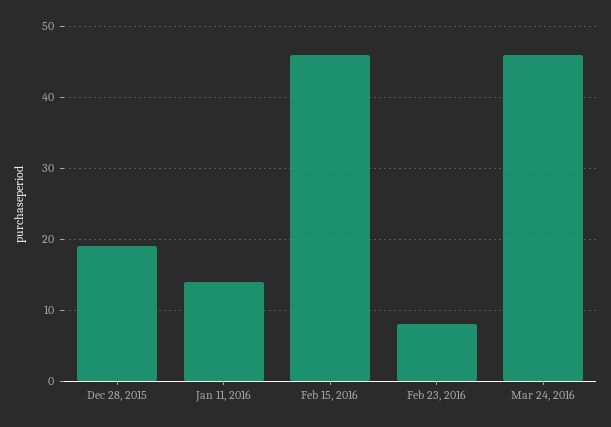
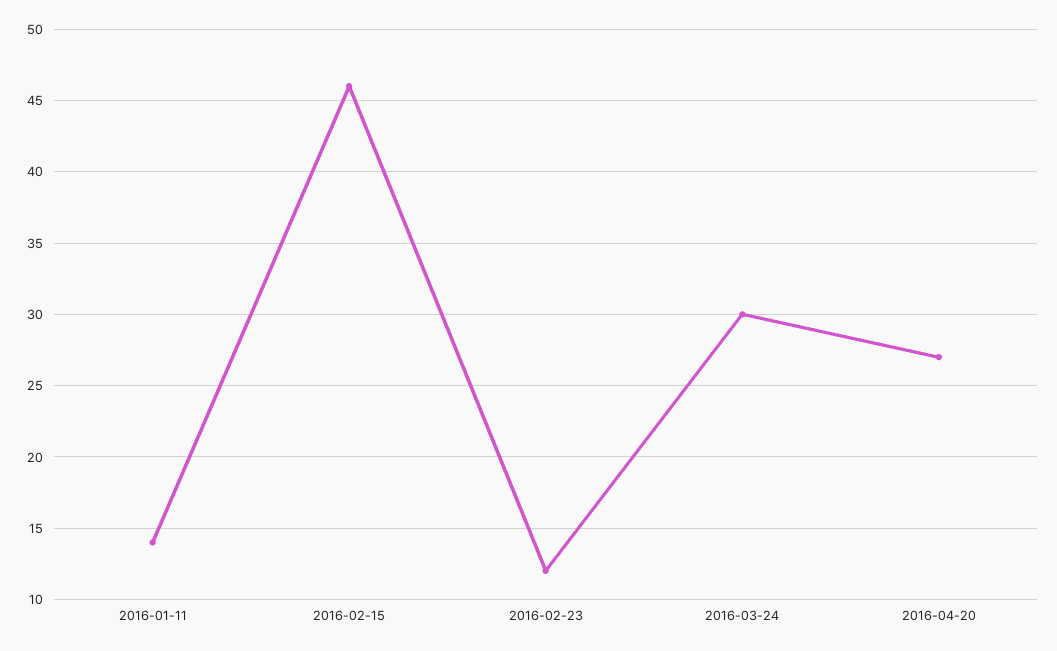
Dec 28, 2015: 19 -> none
Feb 23, 2016: 8 -> 12
Mar 24, 2016: 46 -> 30
2016-04-20: none -> 27

